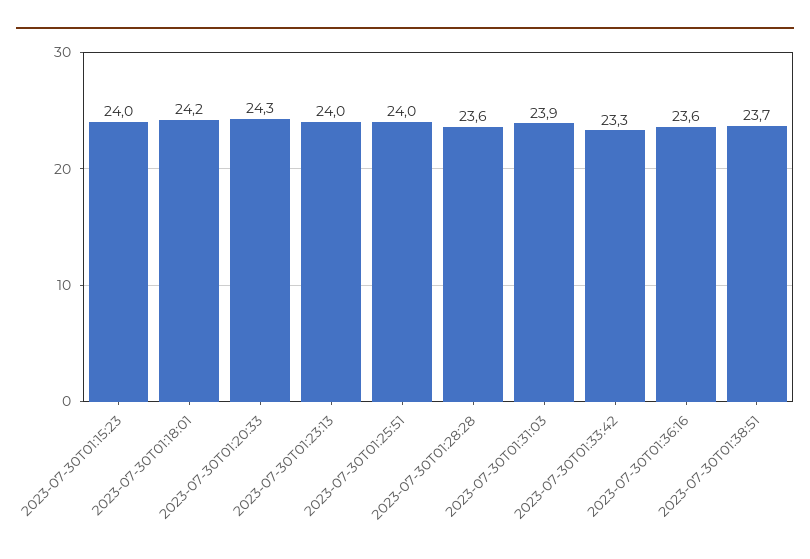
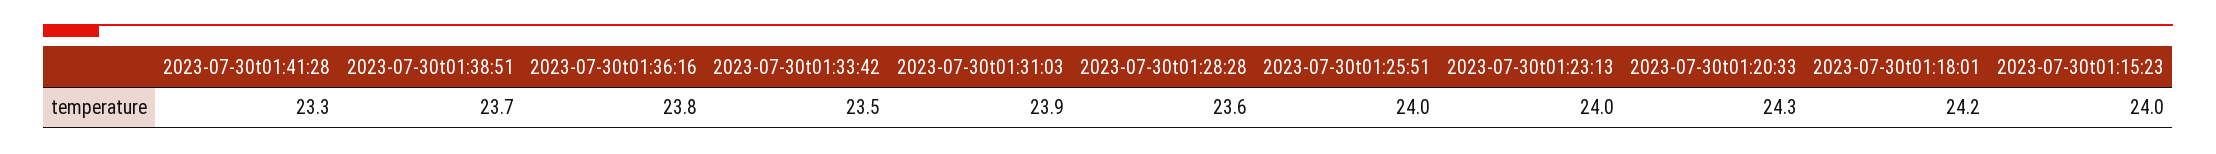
2023-07-30T01:33:42: 23.3 -> 23.5
2023-07-30T01:36:16: 23.6 -> 23.8
2023-07-30t01:41:28: none -> 23.3

